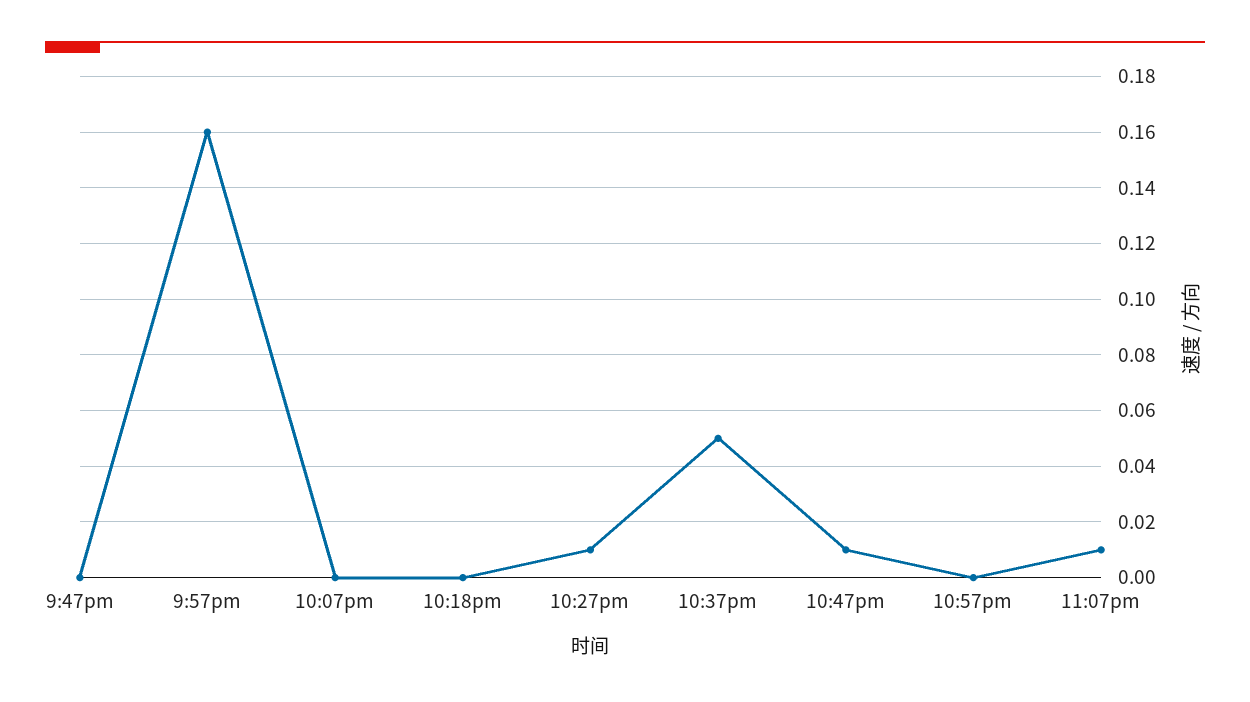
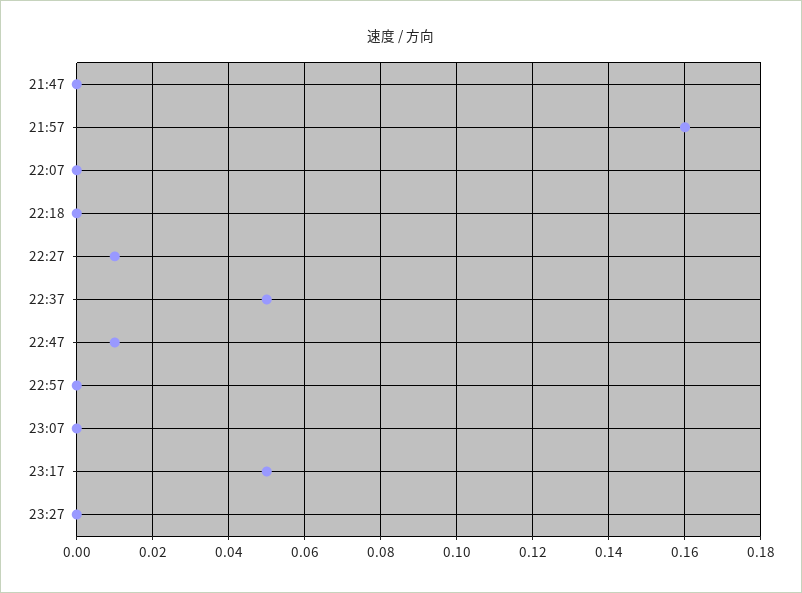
11:07pm: 0.01 -> 0
23:17: none -> 0.05
23:27: none -> 0

